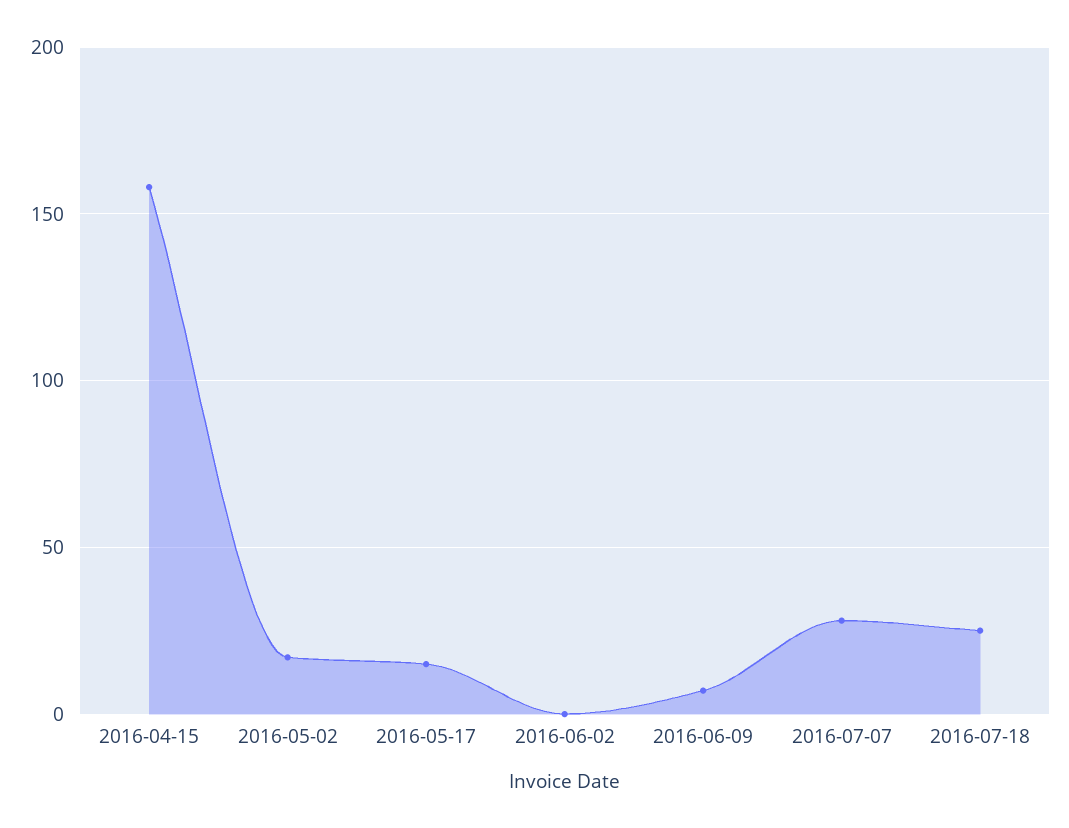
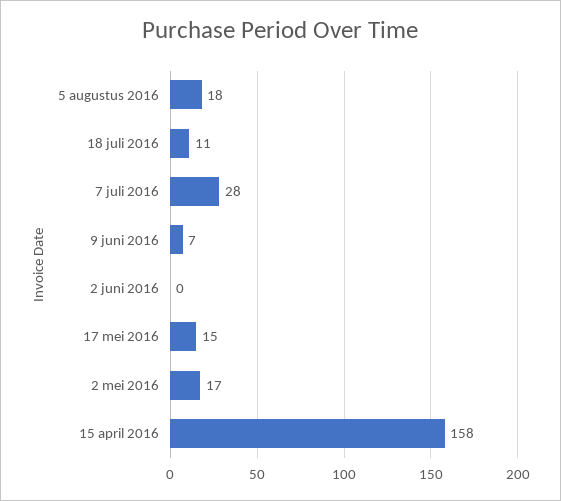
2016-07-18: 25 -> 11
5 augustus 2016: none -> 18

